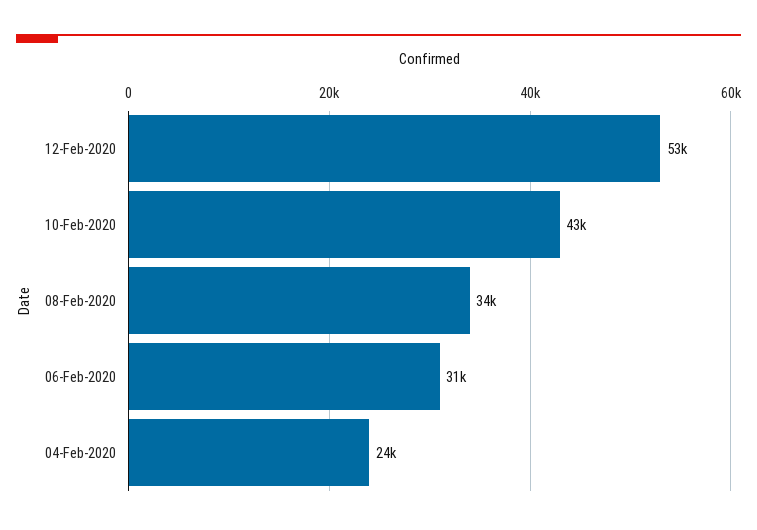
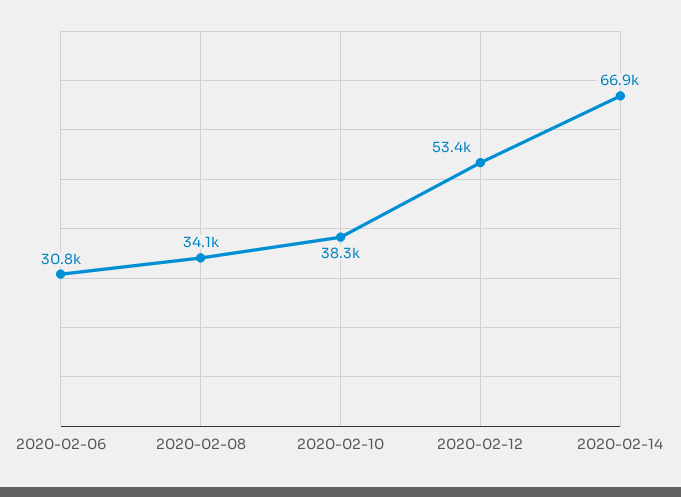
10-Feb-2020: 43000 -> 38300
04-Feb-2020: 24000 -> none
2020-02-14: none -> 66900

